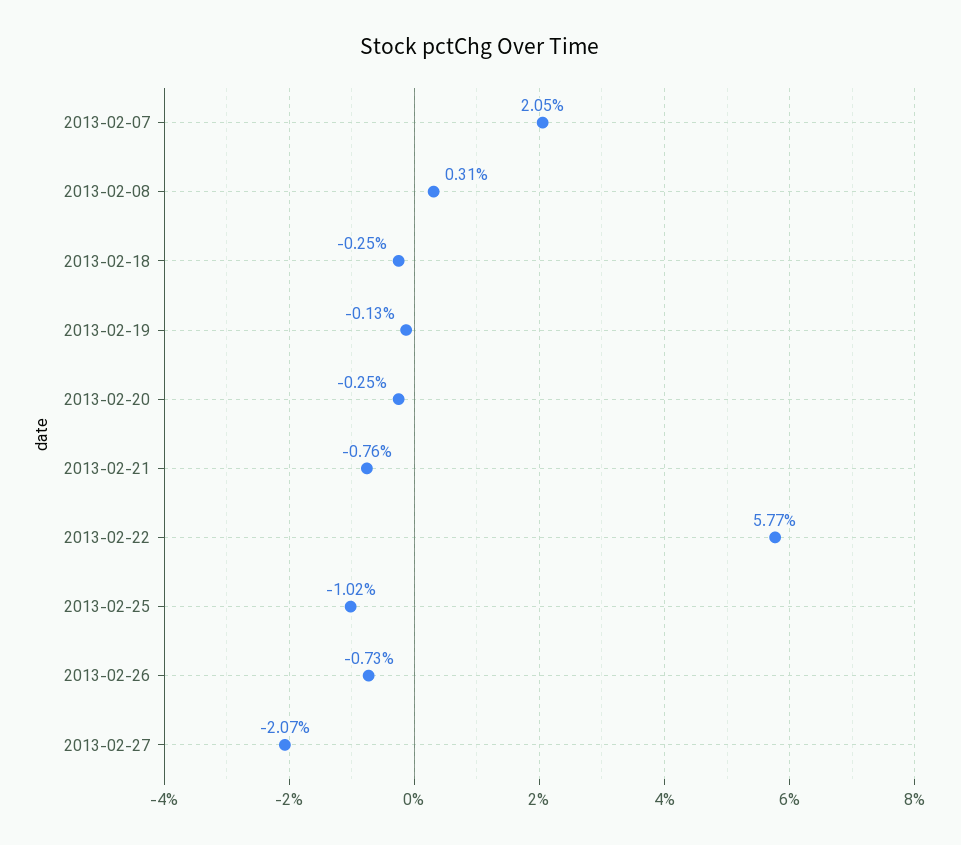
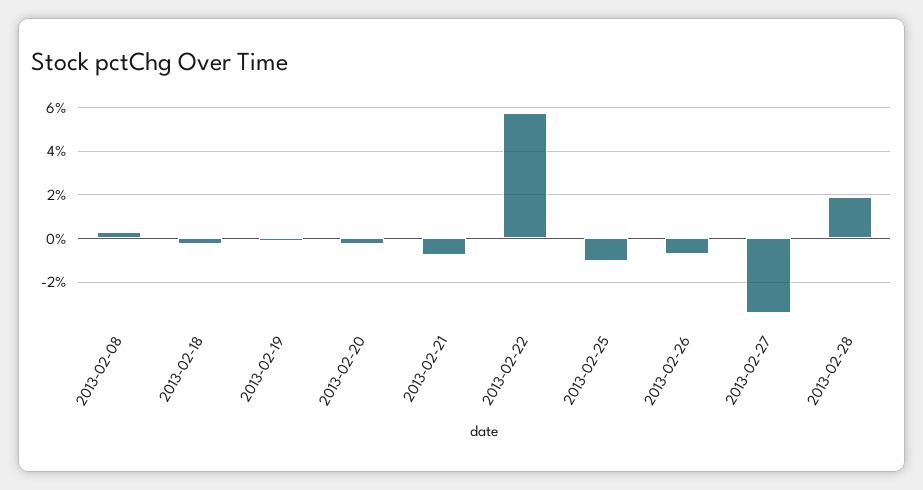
2013-02-07: 2.05 -> none
2013-02-27: -2.07 -> -3.5
2013-02-28: none -> 2

